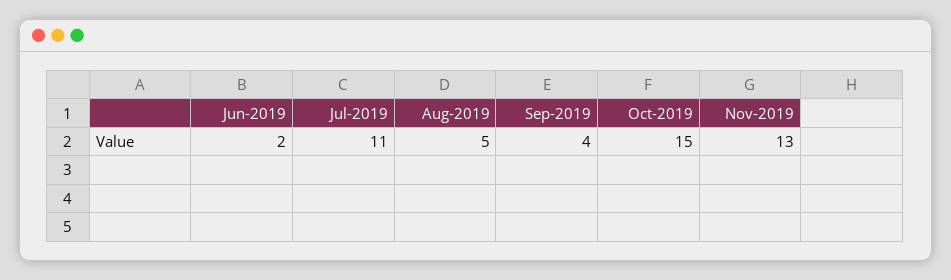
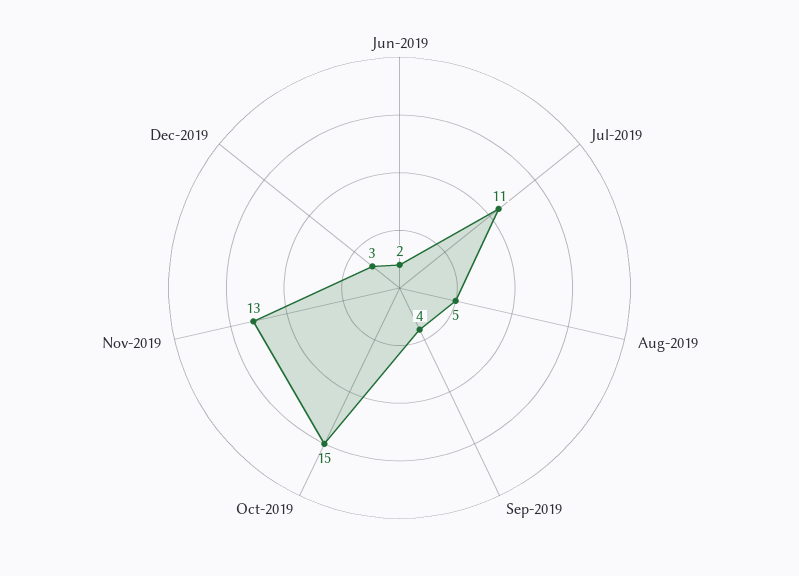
Dec-2019: none -> 3

